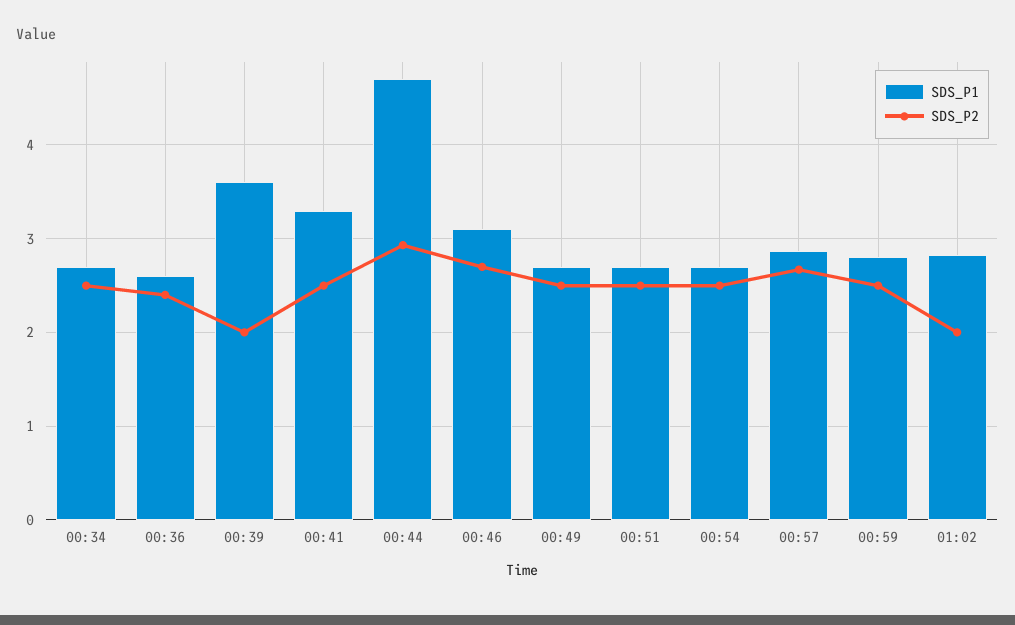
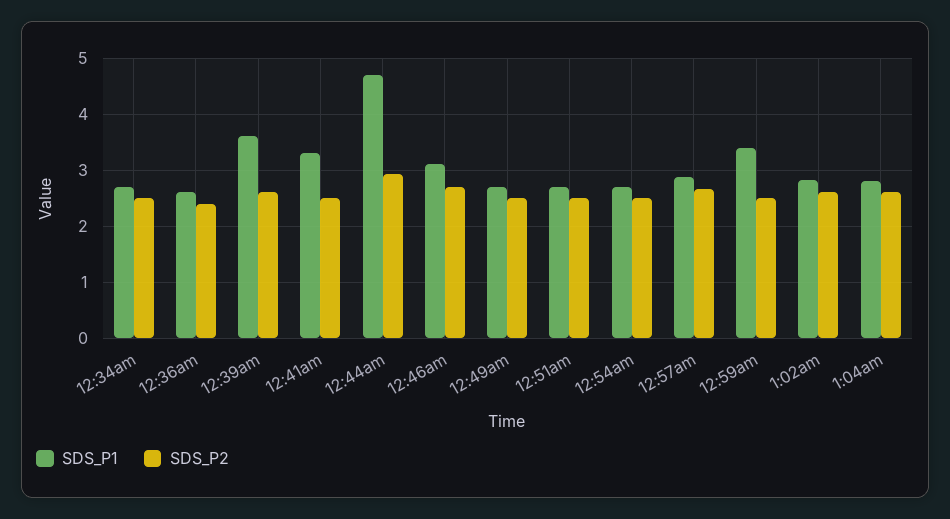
SDS_P2, 00:39: 2 -> 2.6
SDS_P1, 00:59: 2.8 -> 3.4
SDS_P2, 01:02: 2 -> 2.6
SDS_P1, 1:04am: none -> 2.8
SDS_P2, 1:04am: none -> 2.6

